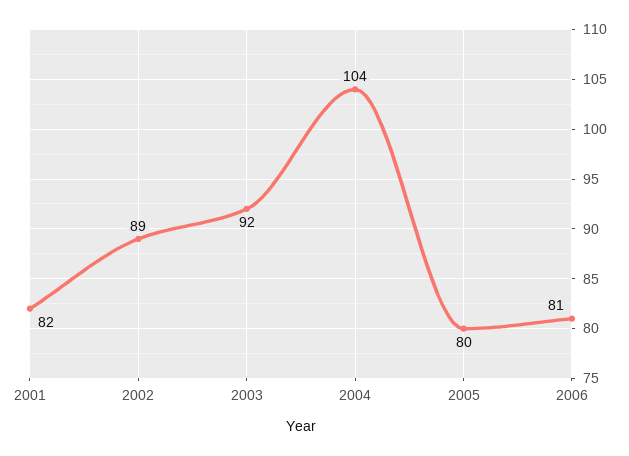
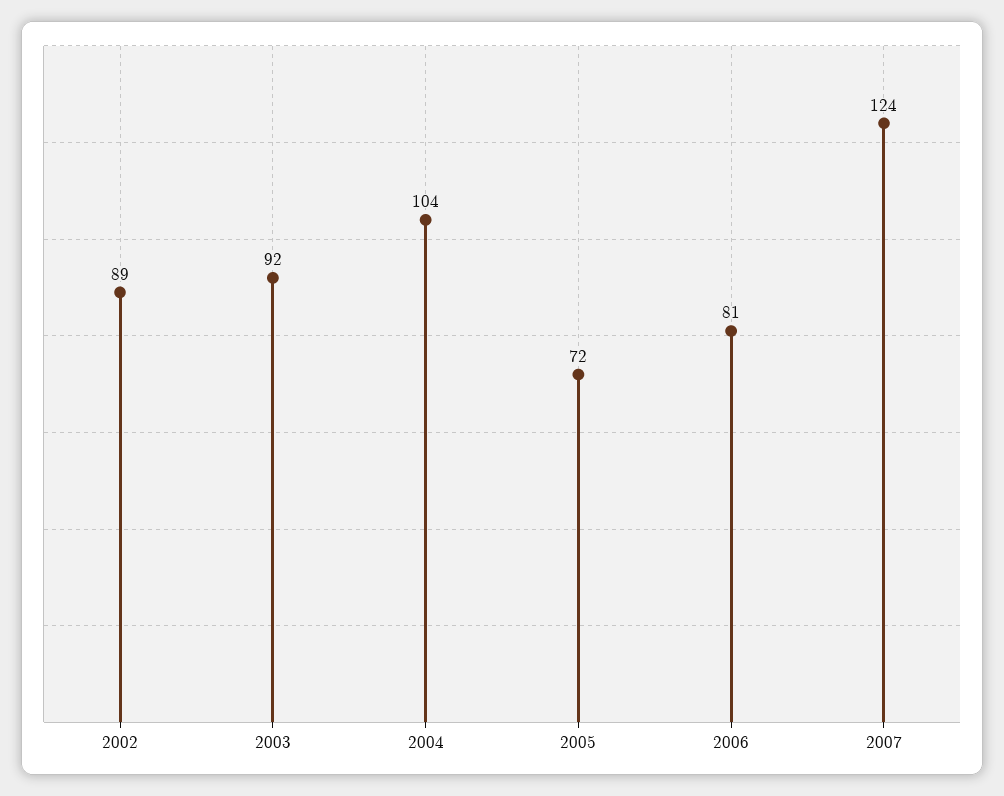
2001: 82 -> none
2005: 80 -> 72
2007: none -> 124

